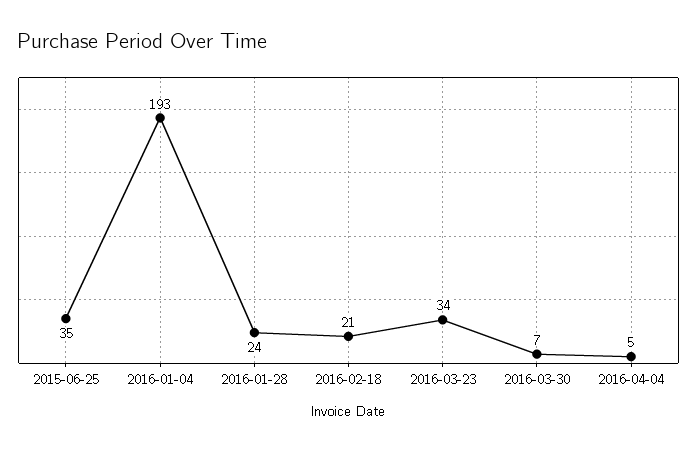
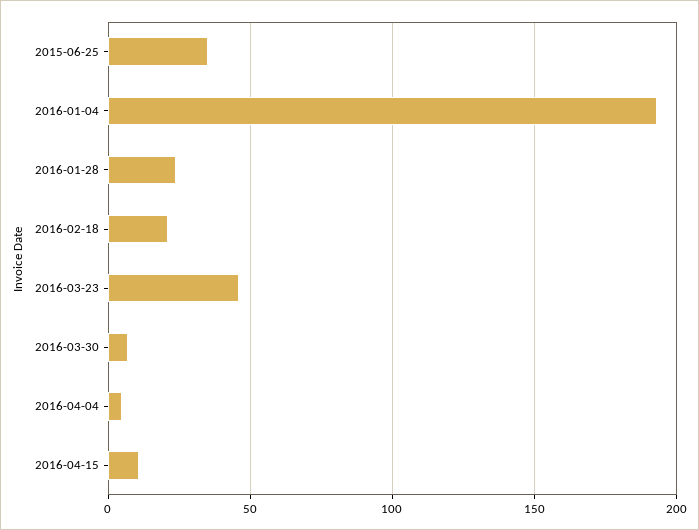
2016-03-23: 34 -> 45
2016-04-15: none -> 10

